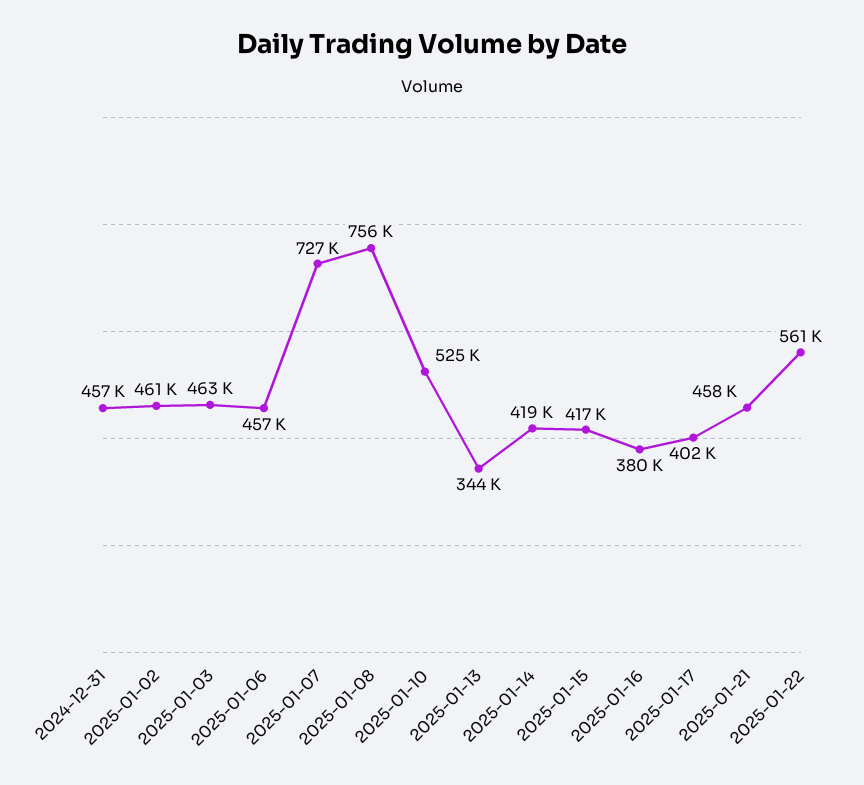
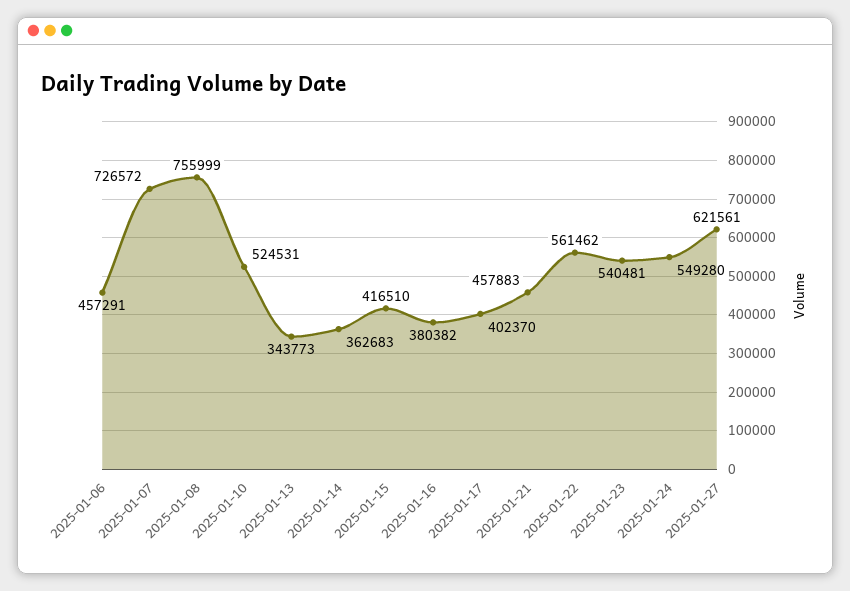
2024-12-31: 457000 -> none
2025-01-02: 461000 -> none
2025-01-03: 463000 -> none
2025-01-14: 419000 -> 362683
2025-01-23: none -> 540481
2025-01-24: none -> 549280
2025-01-27: none -> 621561

